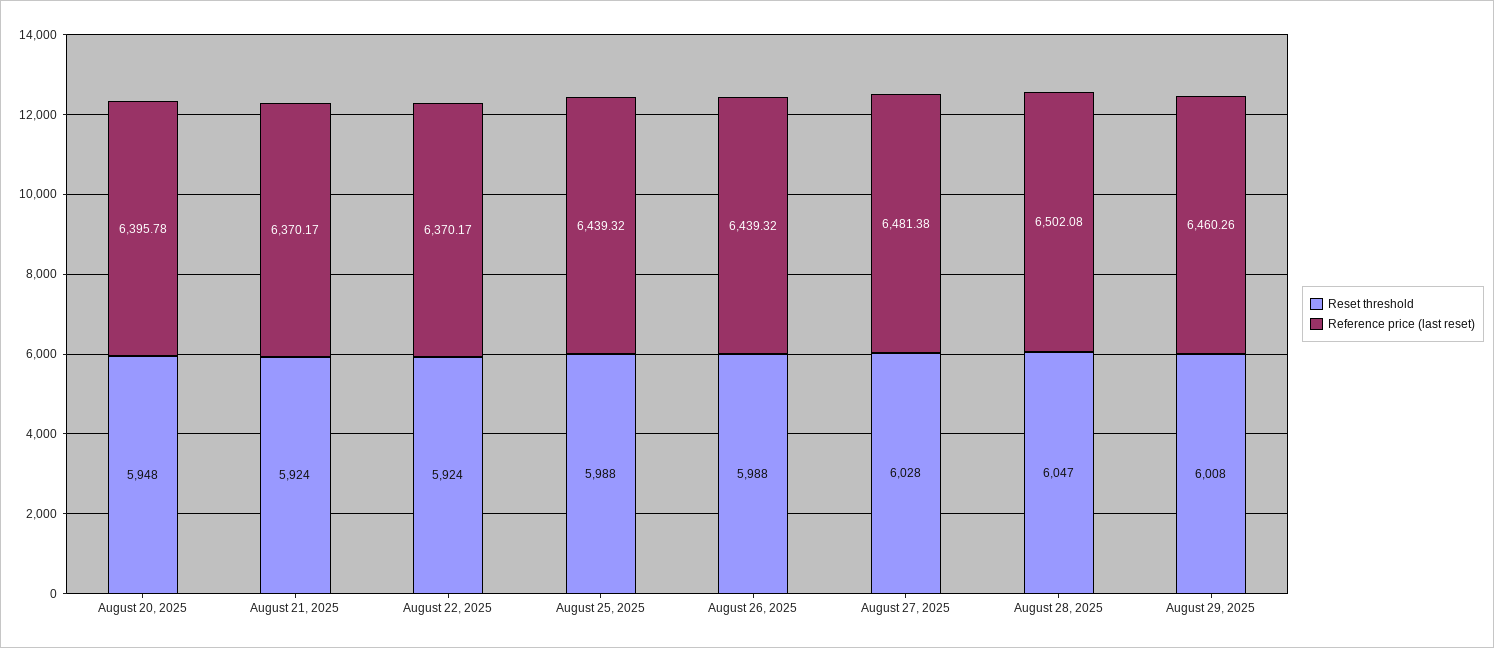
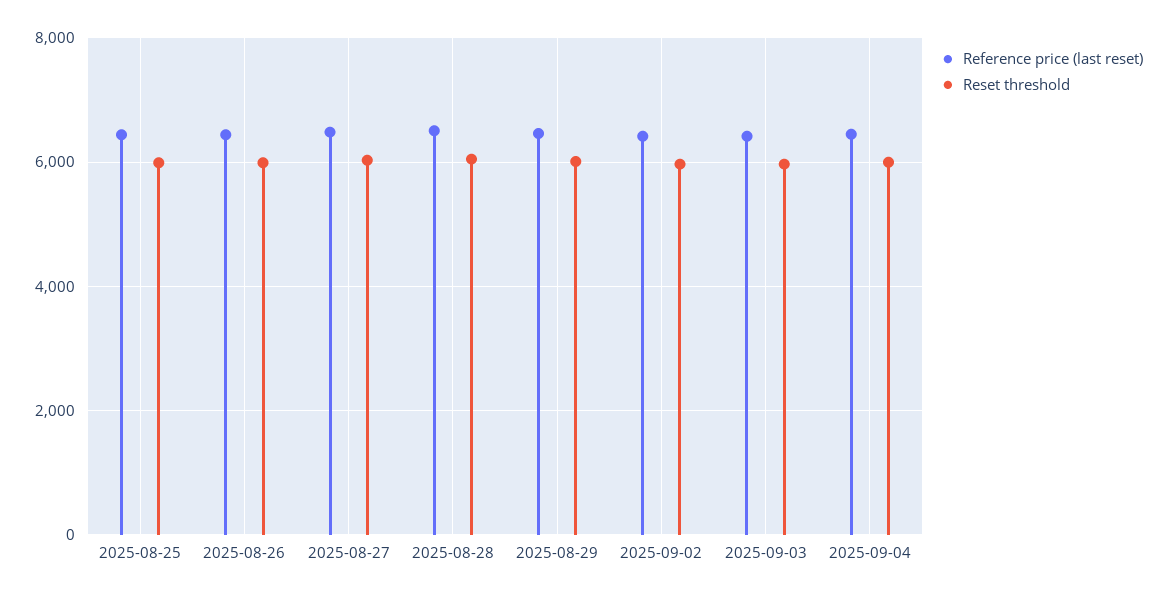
Reset threshold, August 20, 2025: 5948 -> none
Reference price (last reset), August 20, 2025: 6395.78 -> none
Reset threshold, August 21, 2025: 5924 -> none
Reference price (last reset), August 21, 2025: 6370.17 -> none
Reset threshold, August 22, 2025: 5924 -> none
Reference price (last reset), August 22, 2025: 6370.17 -> none
Reference price (last reset), 2025-09-02: none -> 6400
Reset threshold, 2025-09-02: none -> 6000
Reference price (last reset), 2025-09-03: none -> 6400
Reset threshold, 2025-09-03: none -> 6000
Reference price (last reset), 2025-09-04: none -> 6400
Reset threshold, 2025-09-04: none -> 6000

